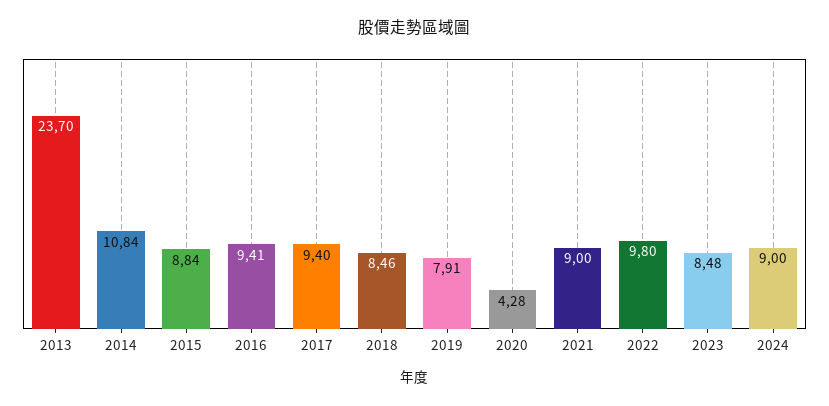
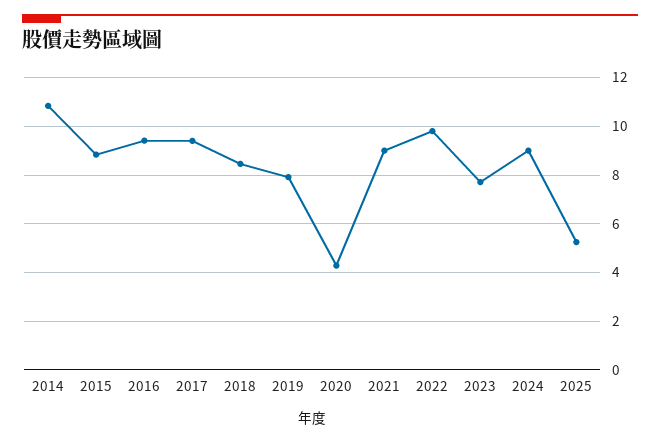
2013: 23.7 -> none
2023: 8.48 -> 7.75
2025: none -> 5.25

